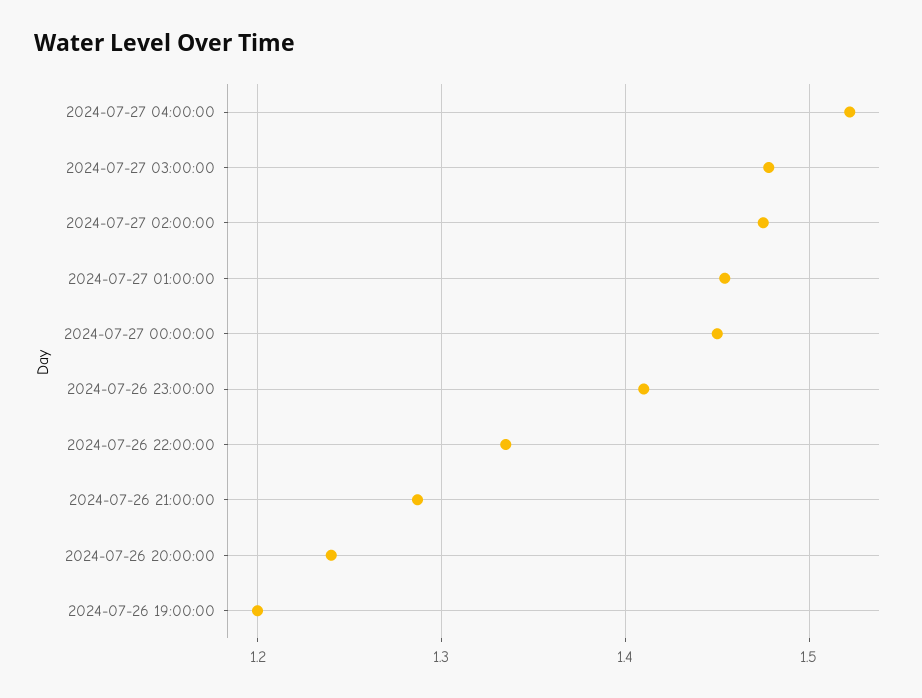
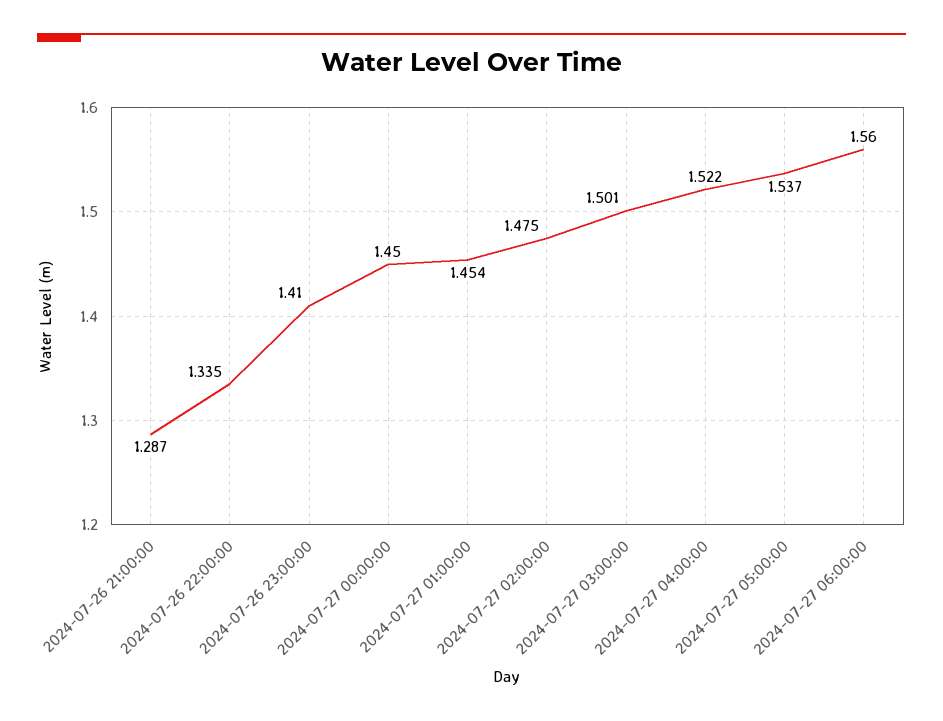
2024-07-27 03:00:00: 1.48 -> 1.501
2024-07-26 20:00:00: 1.24 -> none
2024-07-26 19:00:00: 1.2 -> none
2024-07-27 05:00:00: none -> 1.537
2024-07-27 06:00:00: none -> 1.56

